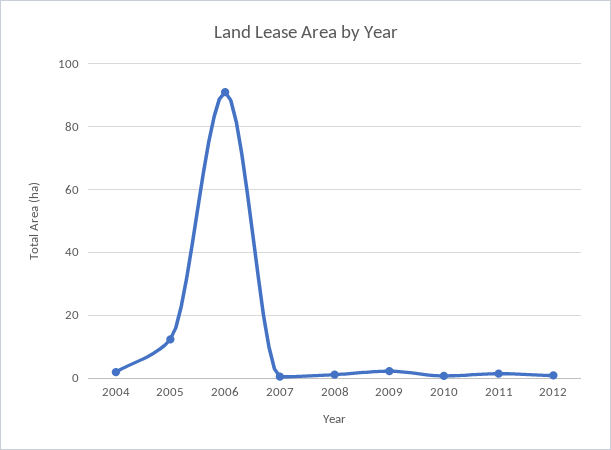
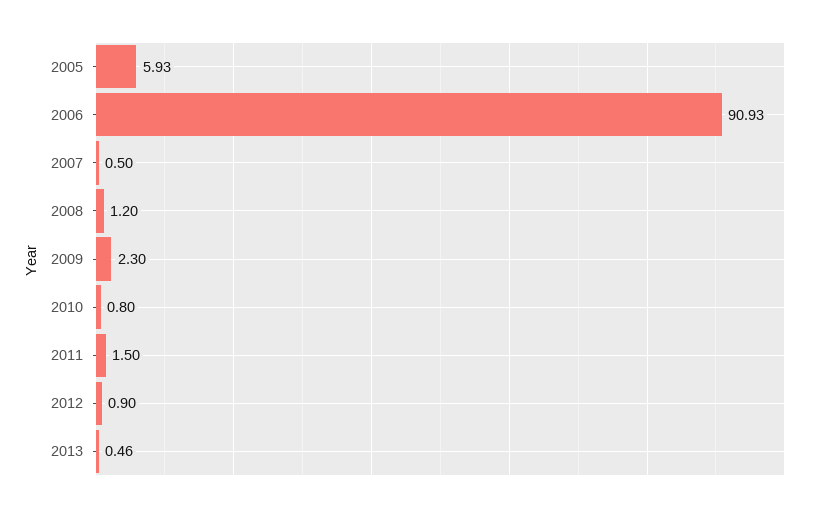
2004: 2 -> none
2005: 12 -> 5.93
2013: none -> 0.46

